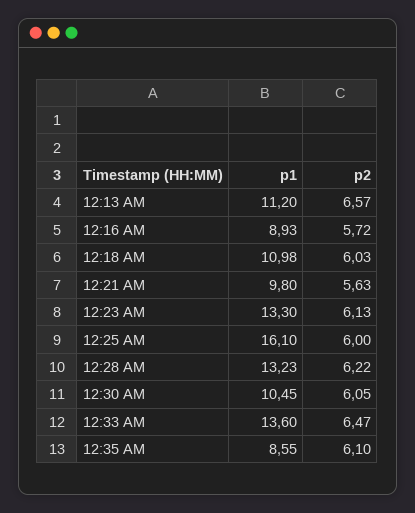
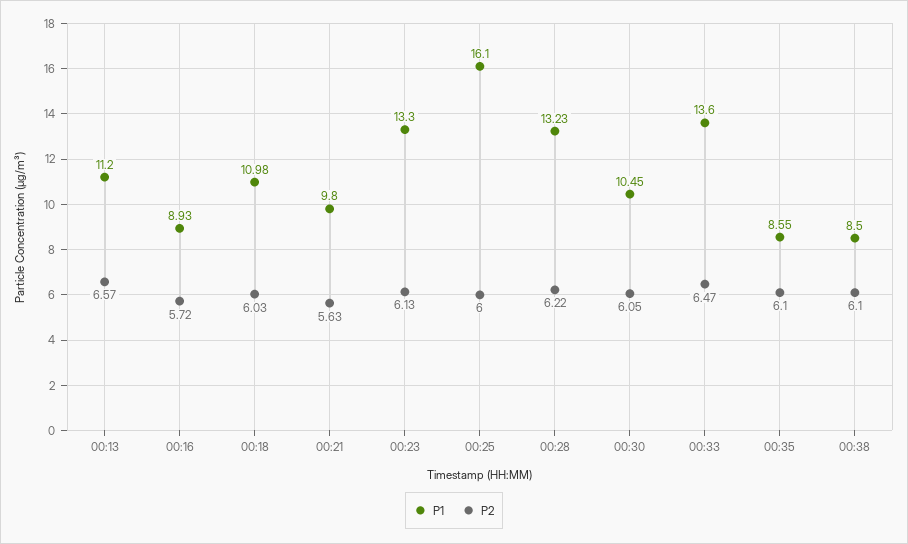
p1, 00:38: none -> 8.5
p2, 00:38: none -> 6.1

